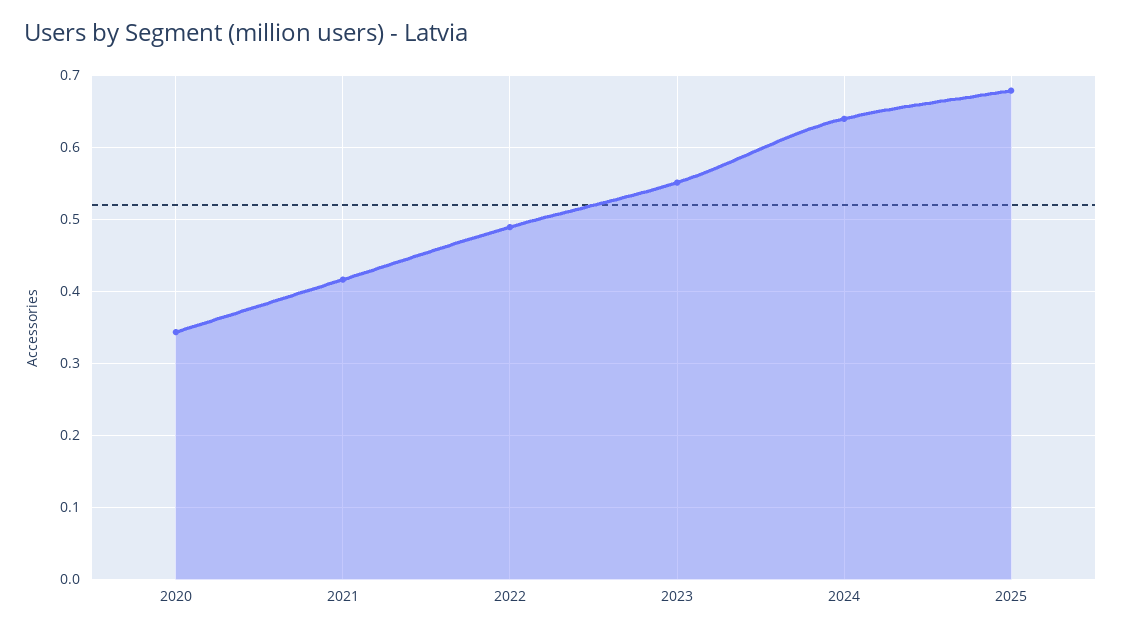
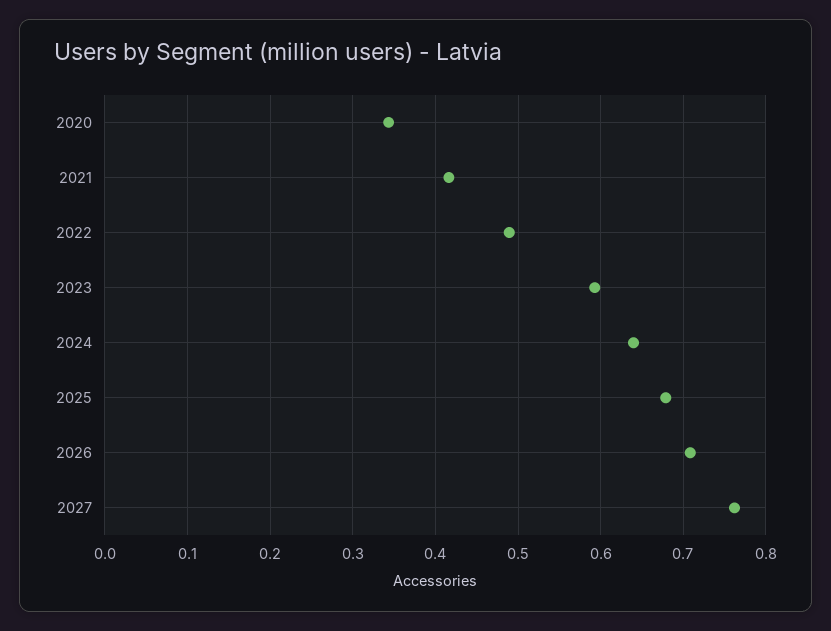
2023: 0.55 -> 0.59
2026: none -> 0.71
2027: none -> 0.76

